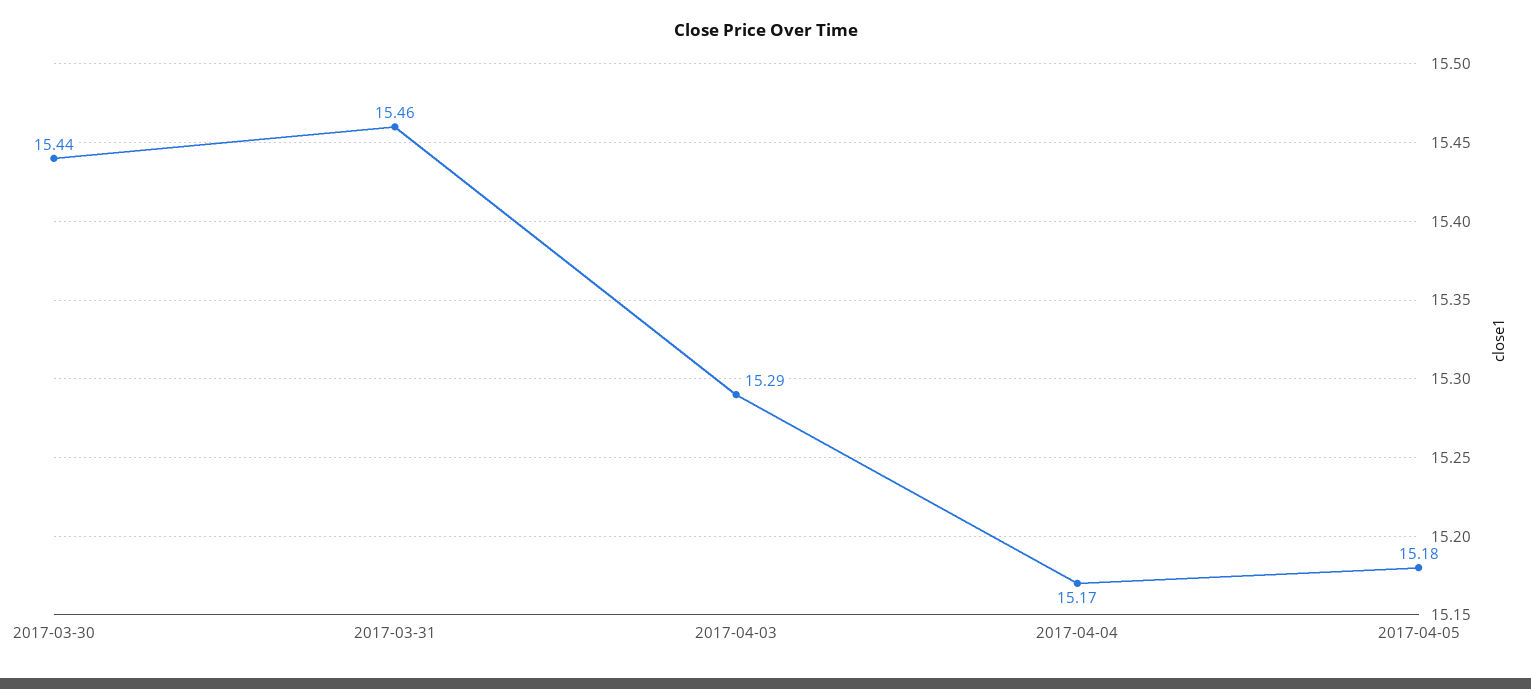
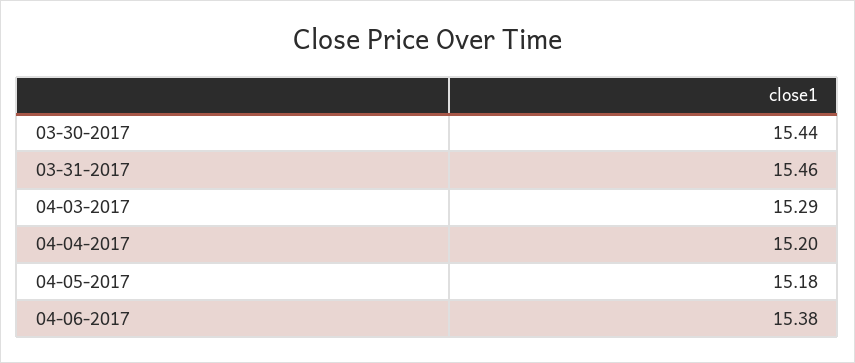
2017-04-04: 15.17 -> 15.2
04-06-2017: none -> 15.38

